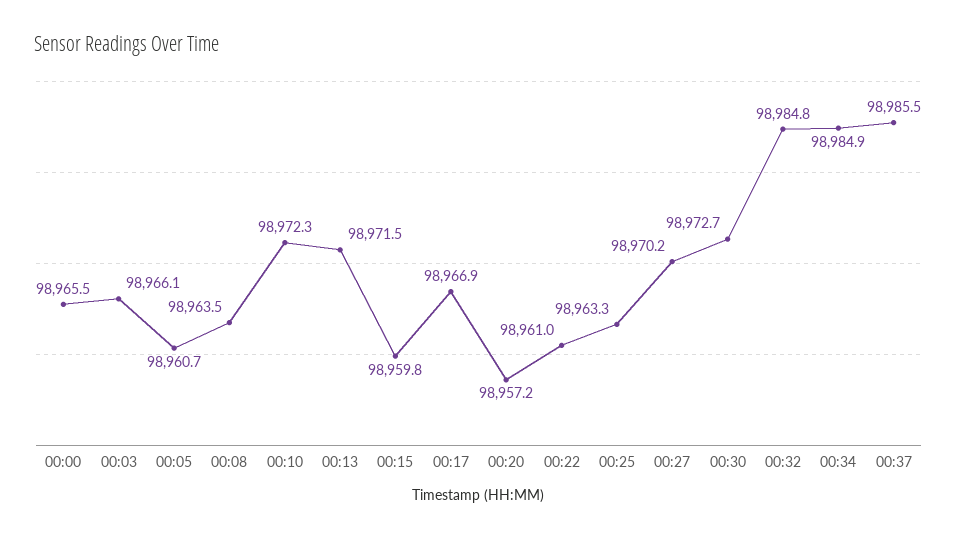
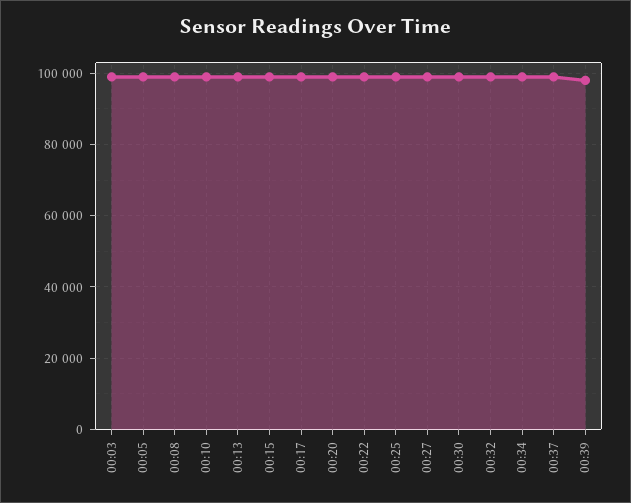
00:00: 98965.5 -> none
00:39: none -> 98000

